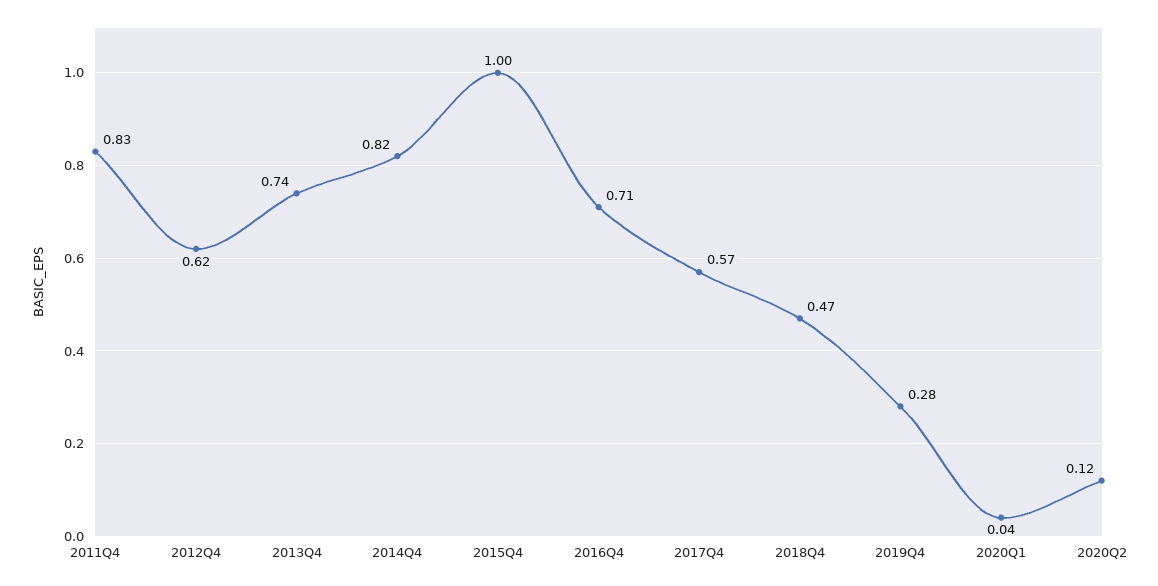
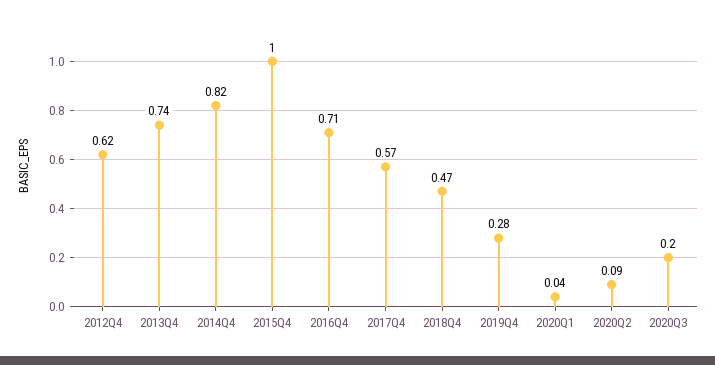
2011Q4: 0.83 -> none
2020Q2: 0.12 -> 0.09
2020Q3: none -> 0.2

